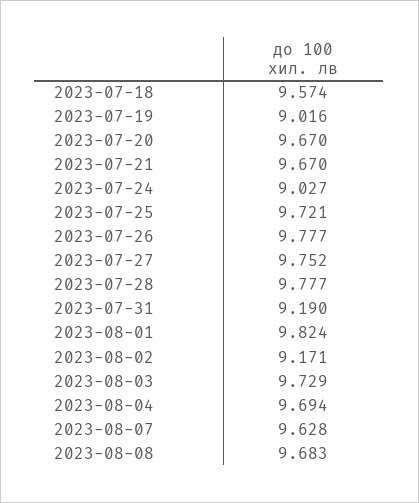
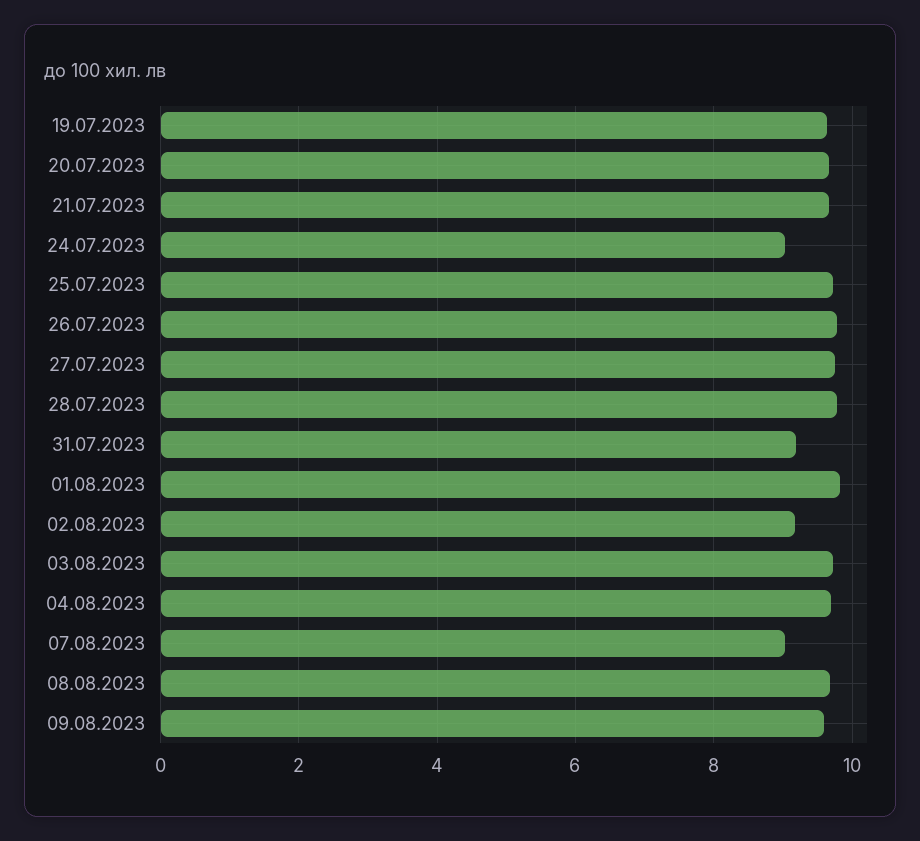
2023-07-18: 9.574 -> none
2023-07-19: 9.016 -> 9.6
2023-08-07: 9.628 -> 9
09.08.2023: none -> 9.6

